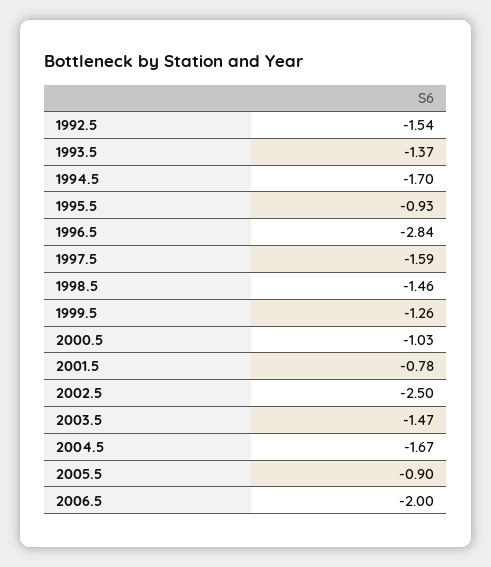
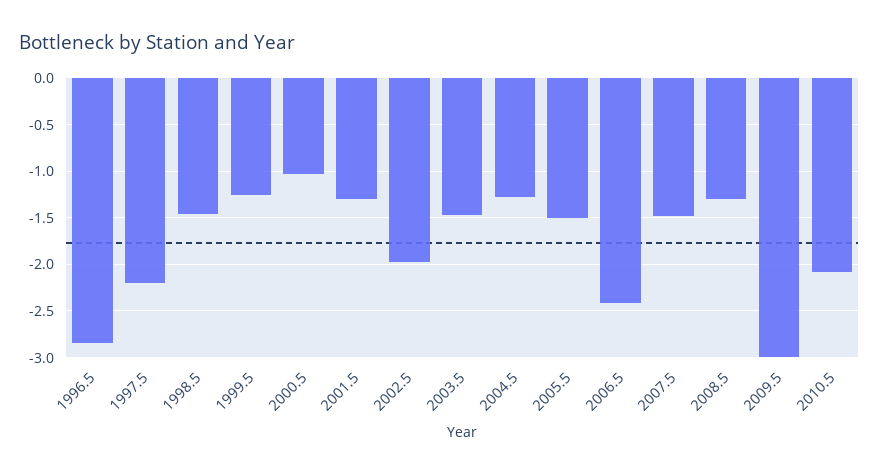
1992.5: -1.54 -> none
1993.5: -1.37 -> none
1994.5: -1.7 -> none
1995.5: -0.93 -> none
1997.5: -1.59 -> -2.2
2001.5: -0.78 -> -1.3
2002.5: -2.5 -> -2
2004.5: -1.67 -> -1.3
2005.5: -0.9 -> -1.5
2006.5: -2 -> -2.4
2007.5: none -> -1.5
2008.5: none -> -1.3
2009.5: none -> -3
2010.5: none -> -2.1

